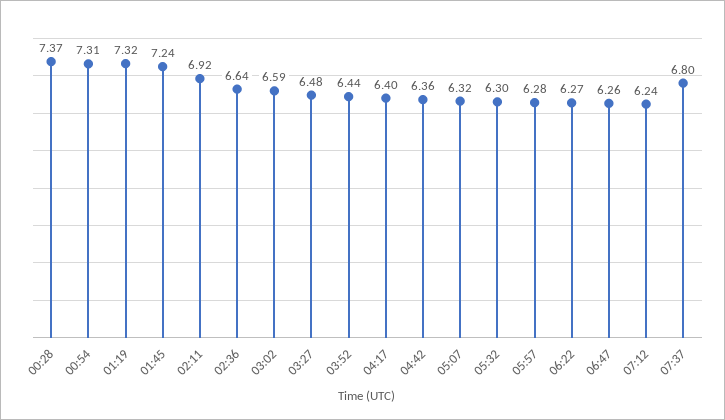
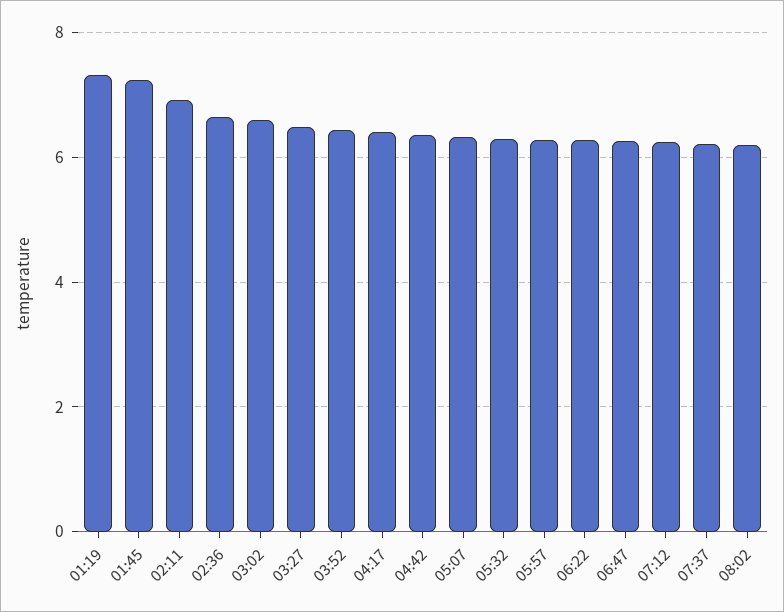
00:28: 7.37 -> none
00:54: 7.31 -> none
07:37: 6.8 -> 6.2
08:02: none -> 6.2

